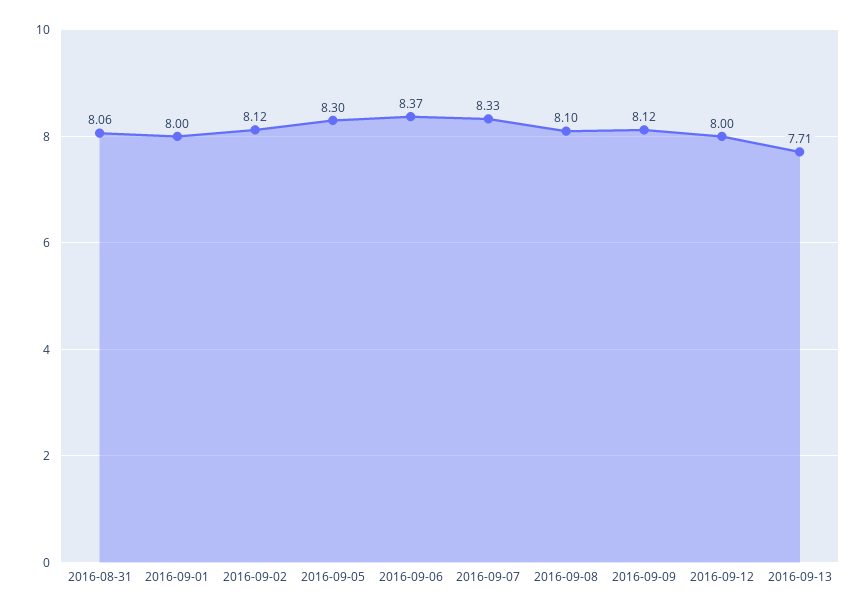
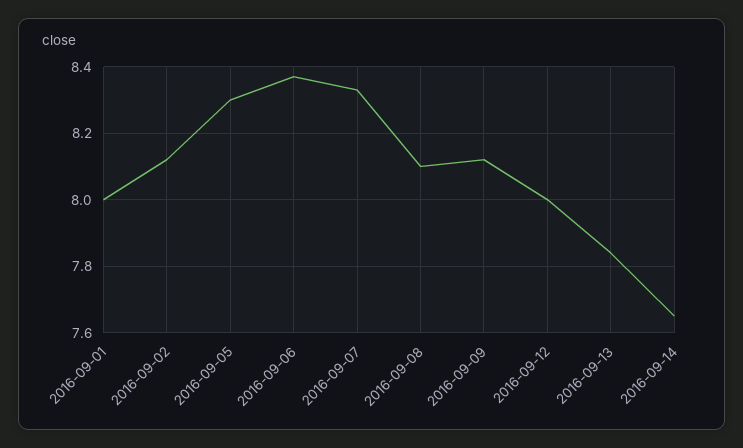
2016-08-31: 8.06 -> none
2016-09-13: 7.71 -> 7.85
2016-09-14: none -> 7.65

